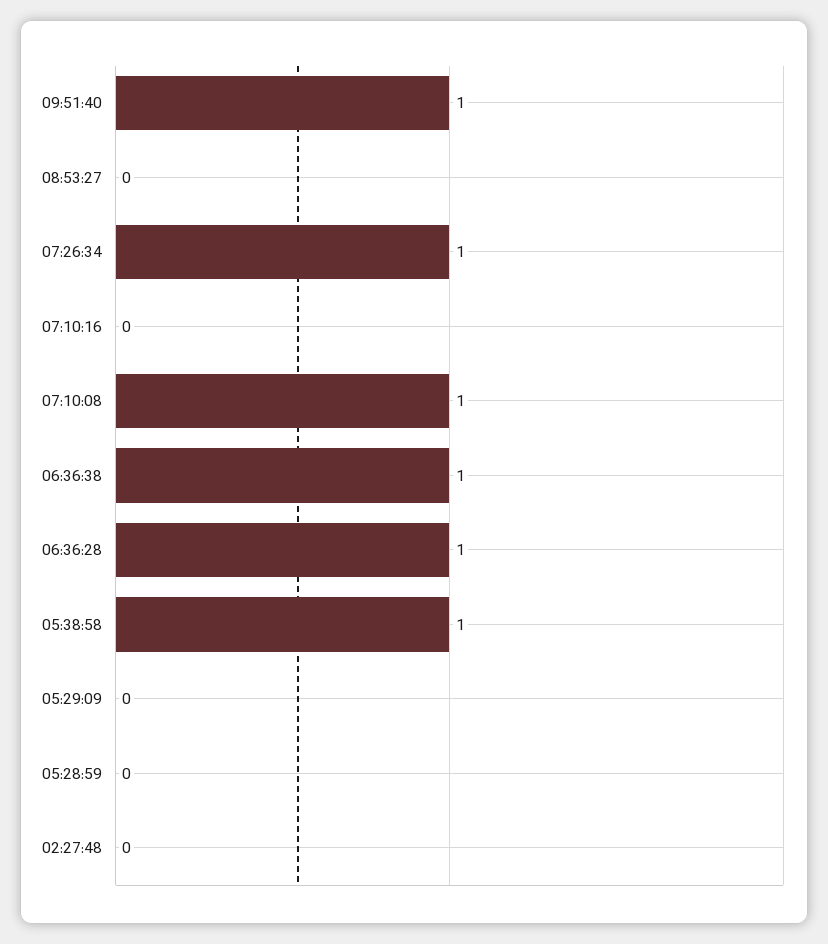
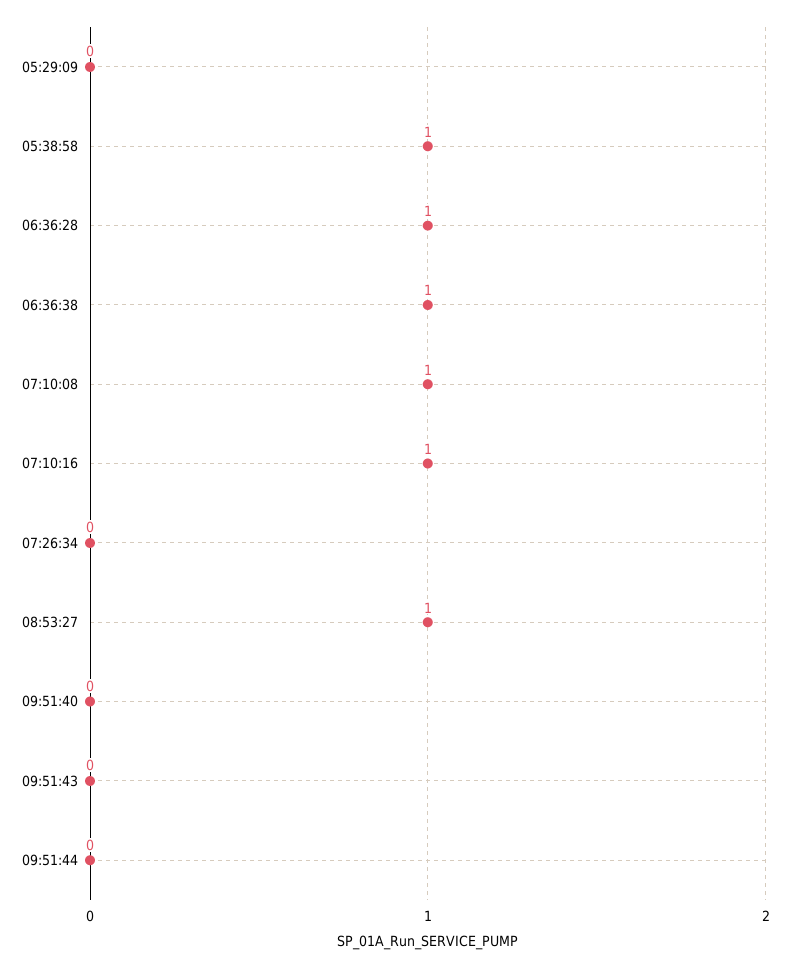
09:51:40: 1 -> 0
08:53:27: 0 -> 1
07:26:34: 1 -> 0
07:10:16: 0 -> 1
05:28:59: 0 -> none
02:27:48: 0 -> none
09:51:43: none -> 0
09:51:44: none -> 0

